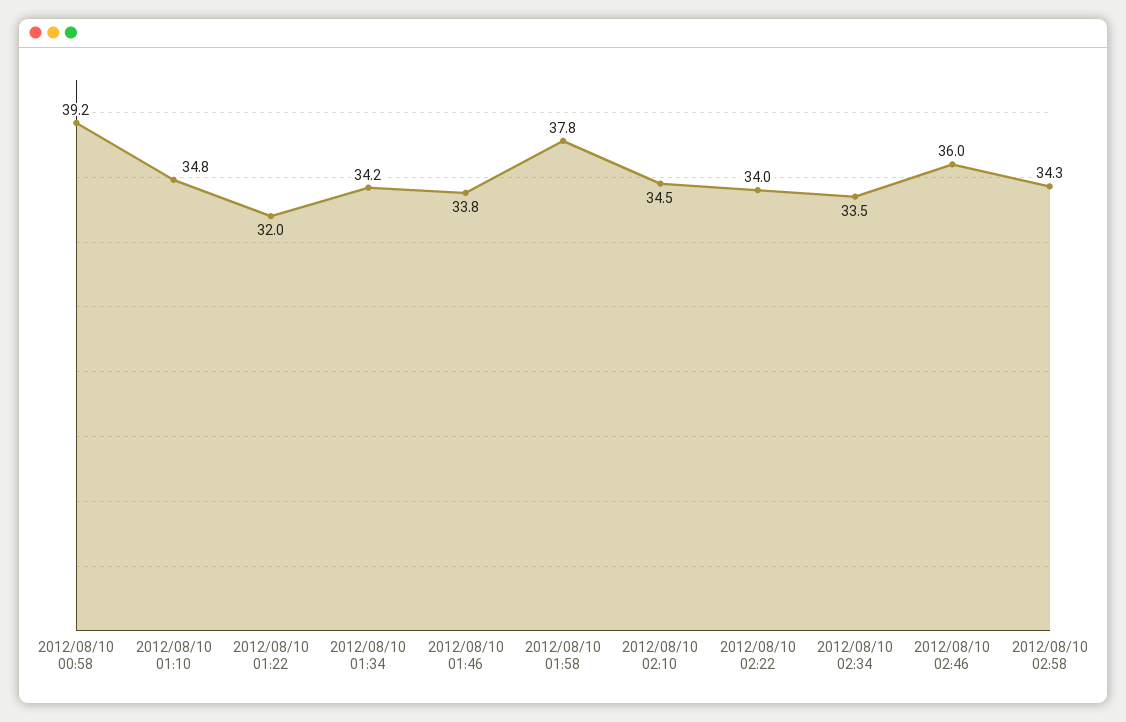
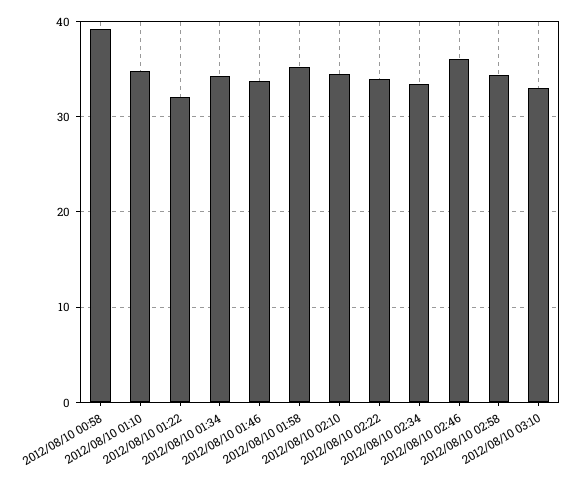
2012/08/10 01:58: 37.8 -> 35
2012/08/10 03:10: none -> 33

